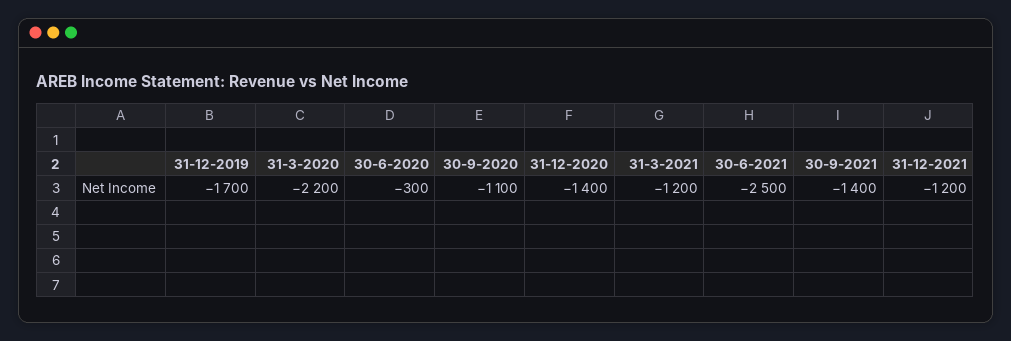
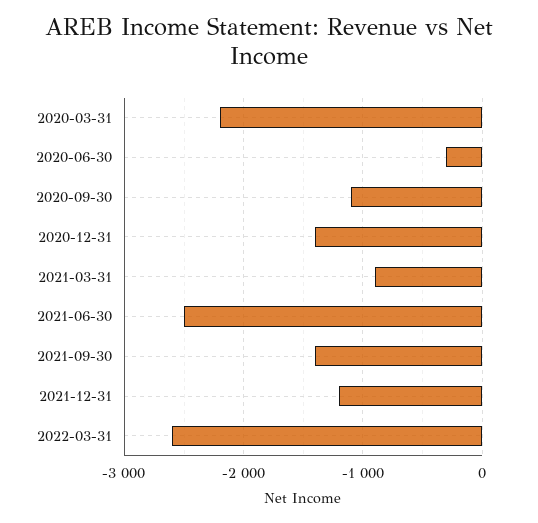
31-12-2019: -1700 -> none
31-3-2021: -1200 -> -900
2022-03-31: none -> -2600

